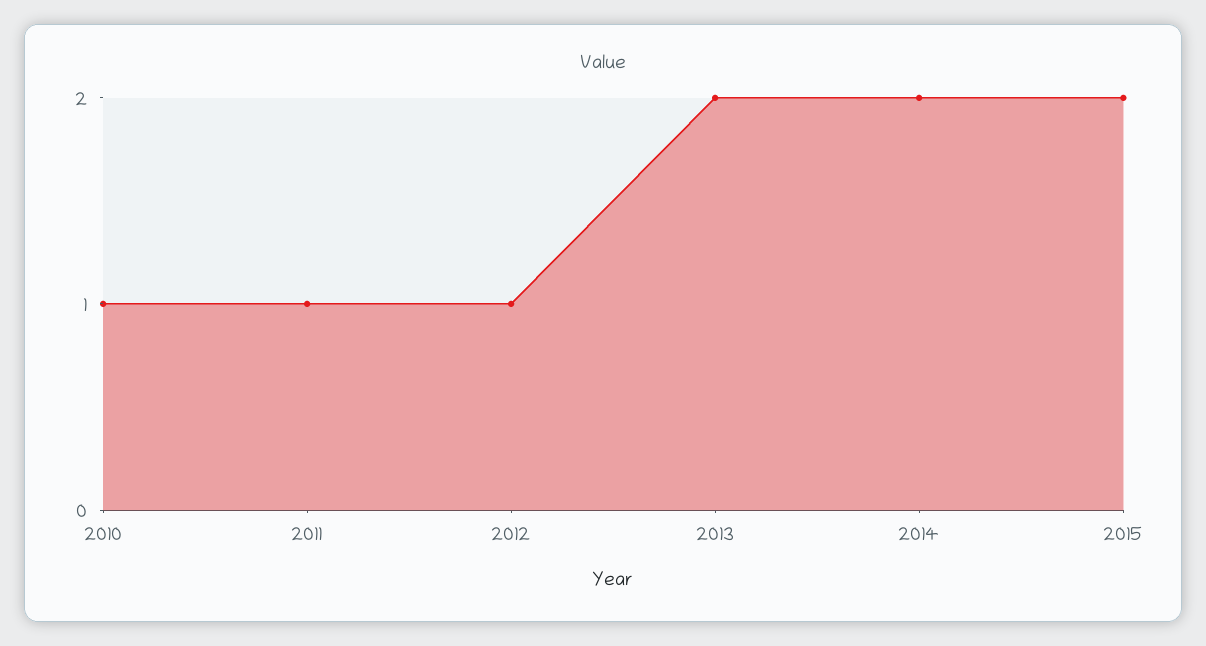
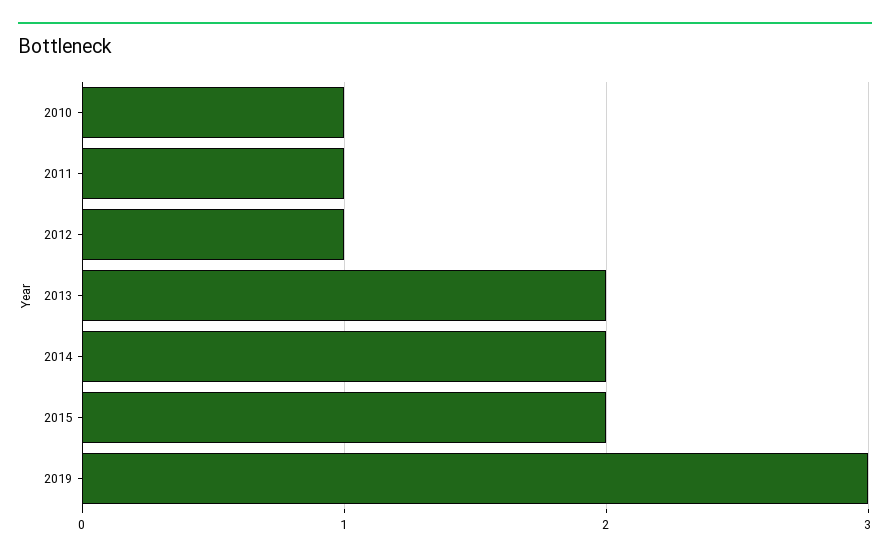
2019: none -> 3

